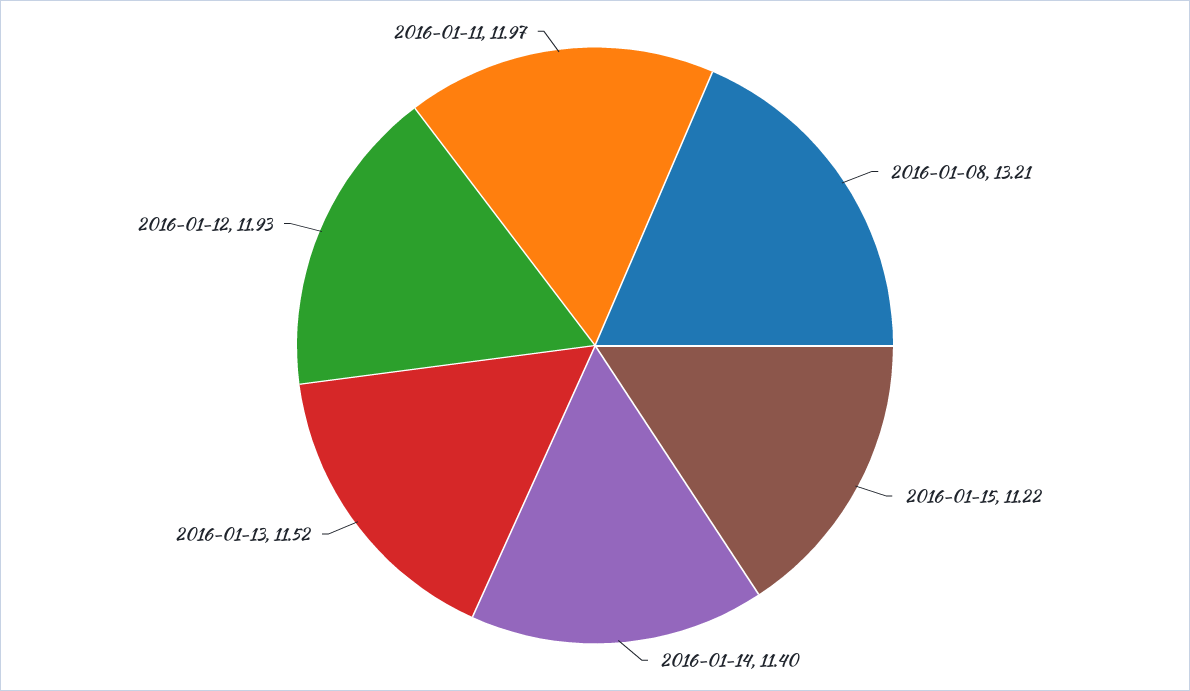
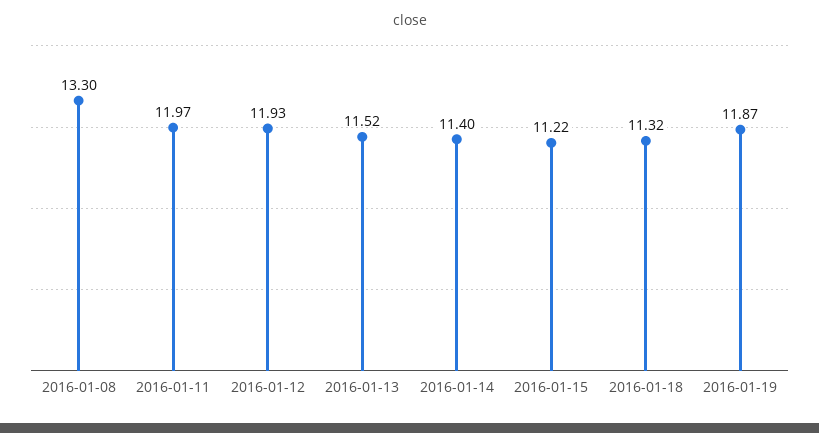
2016-01-08: 13.21 -> 13.3
2016-01-18: none -> 11.32
2016-01-19: none -> 11.87

